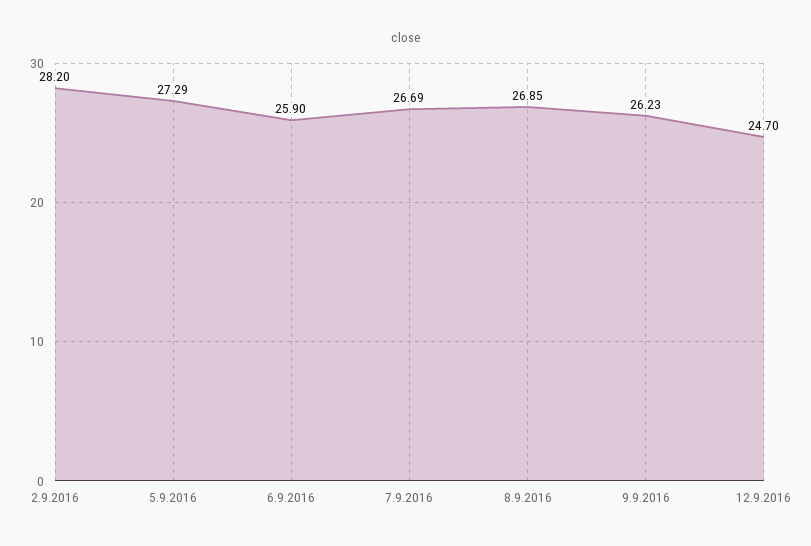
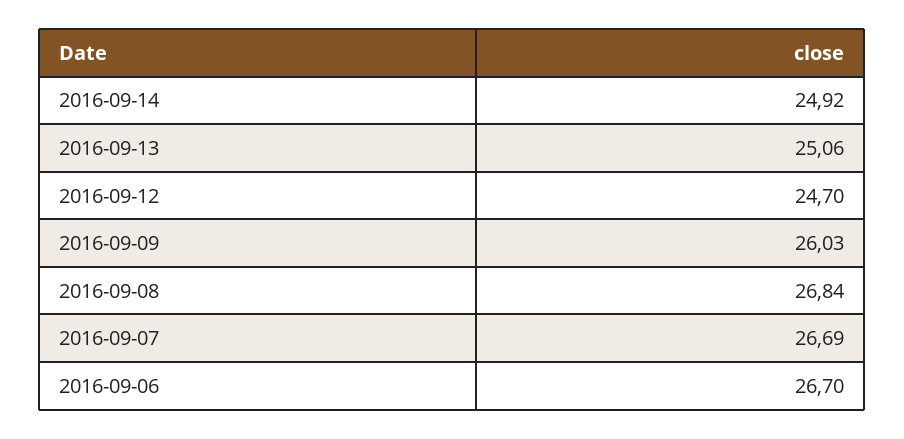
2.9.2016: 28.2 -> none
5.9.2016: 27.29 -> none
6.9.2016: 25.9 -> 26.7
8.9.2016: 26.85 -> 26.84
9.9.2016: 26.23 -> 26.03
2016-09-14: none -> 24.92
2016-09-13: none -> 25.06

